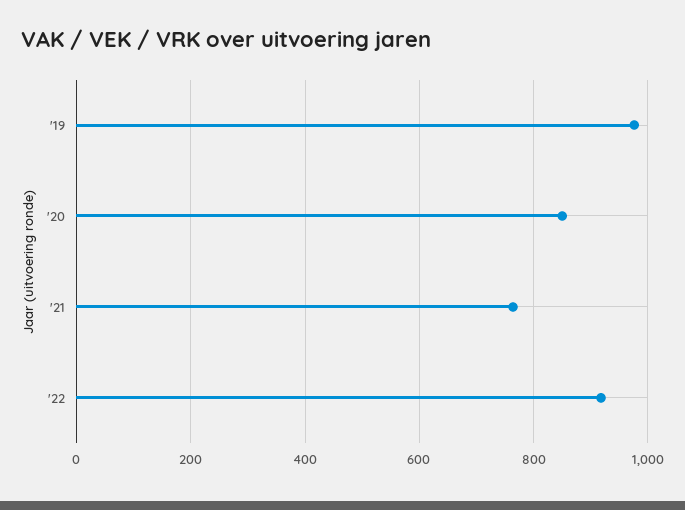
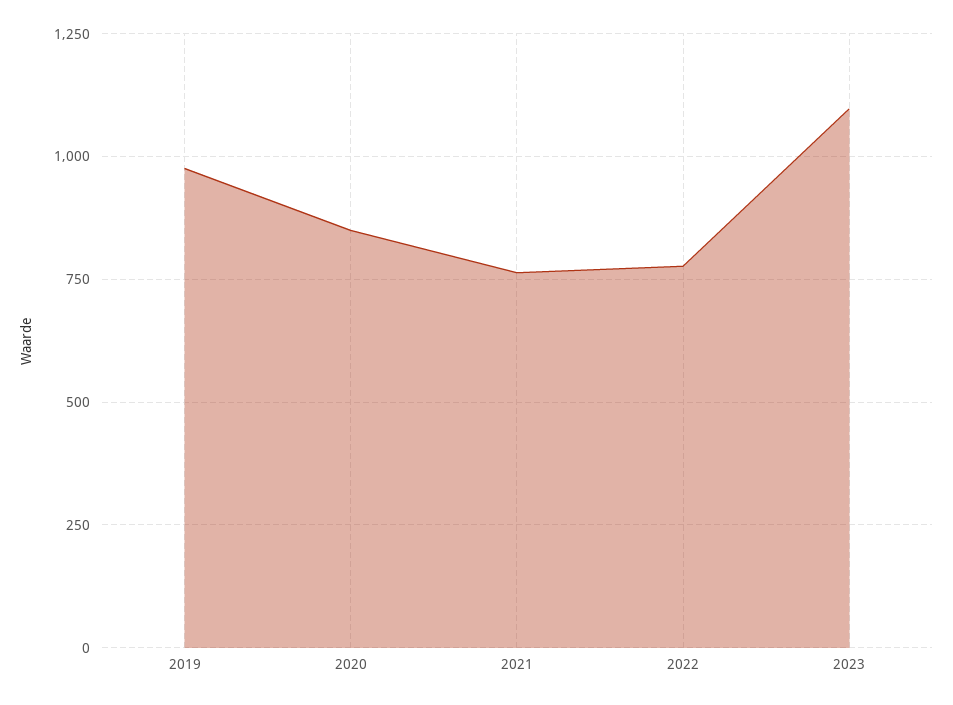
'22: 920 -> 775
2023: none -> 1100

